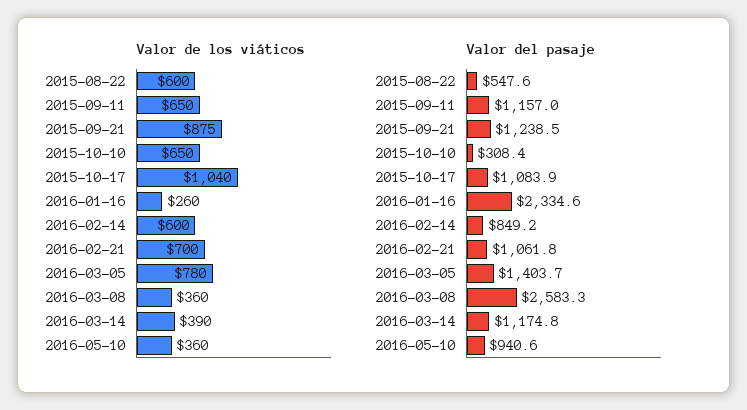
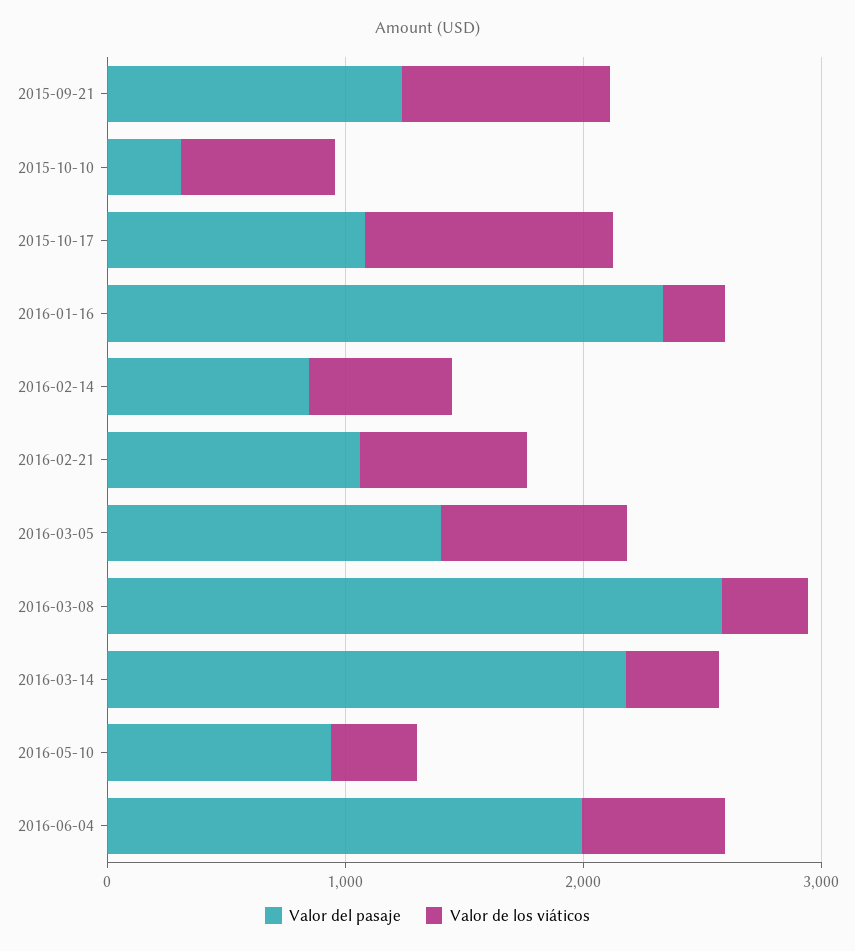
Valor de los viáticos, 2015-08-22: 600 -> none
Valor de los viáticos, 2015-09-11: 650 -> none
Valor del pasaje, 2015-08-22: 547.6 -> none
Valor del pasaje, 2015-09-11: 1157 -> none
Valor del pasaje, 2016-03-14: 1174.8 -> 2200
Valor del pasaje, 2016-06-04: none -> 2000
Valor de los viáticos, 2016-06-04: none -> 600

